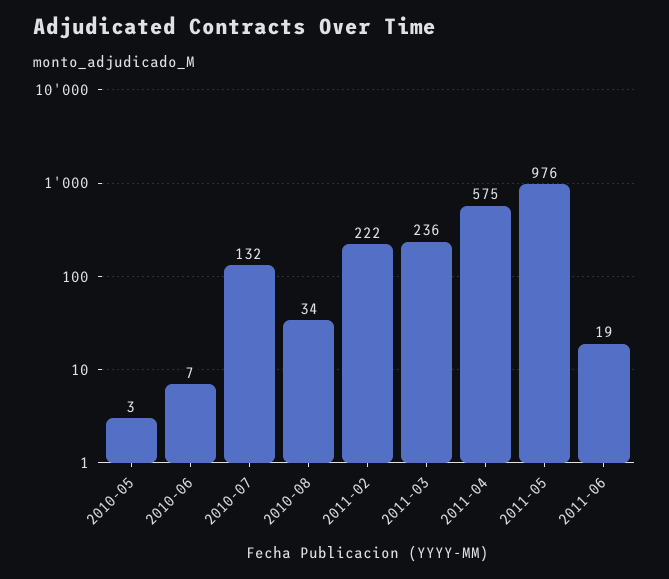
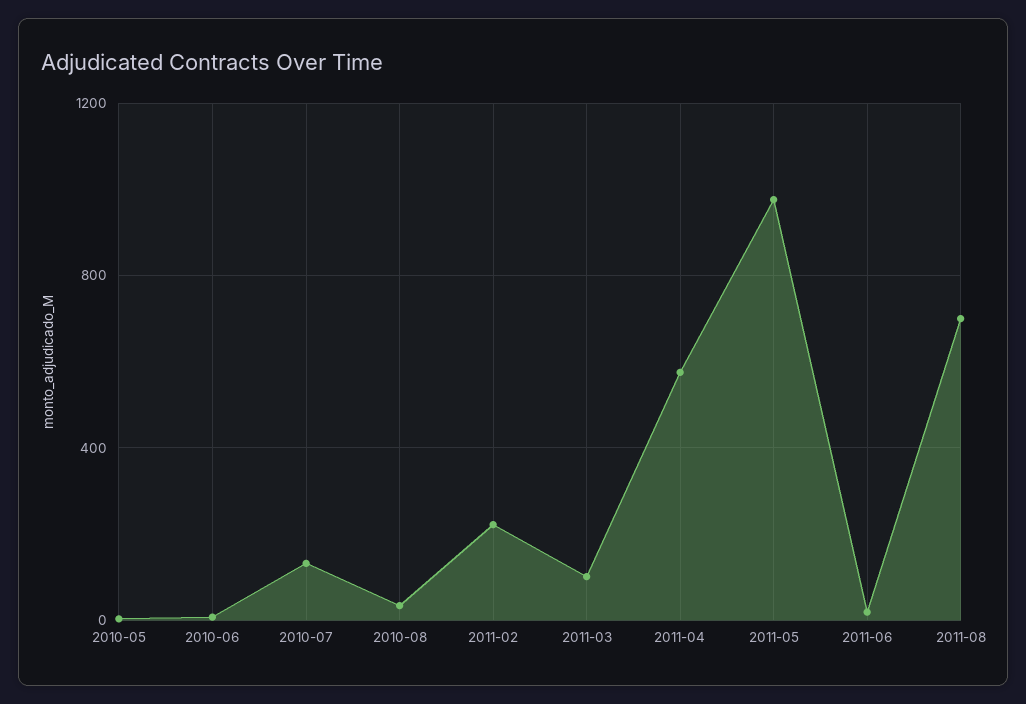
2011-03: 236 -> 100
2011-08: none -> 700

